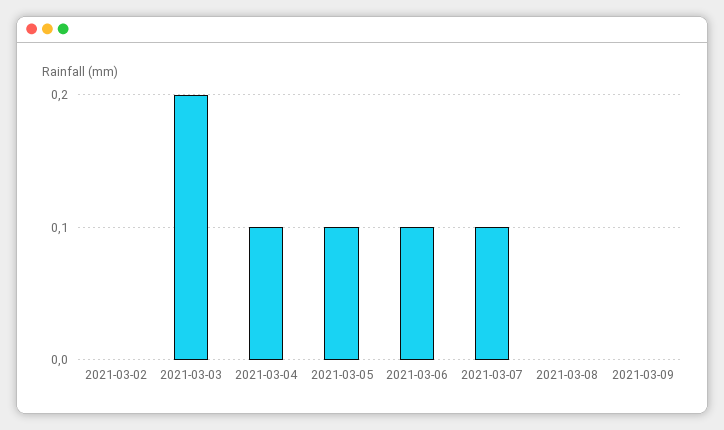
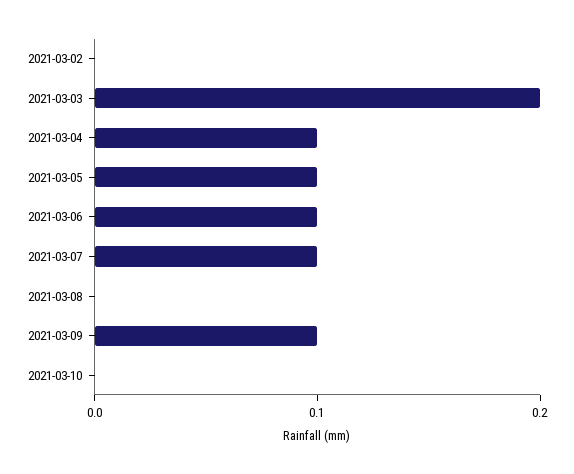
2021-03-09: 0 -> 0.1
2021-03-10: none -> 0

